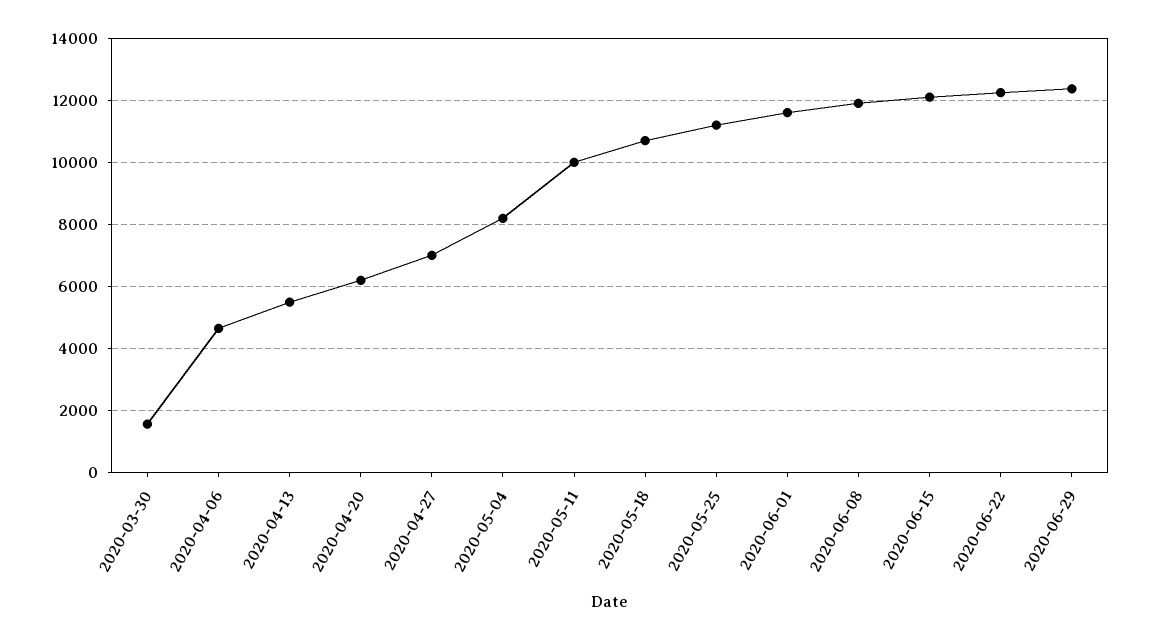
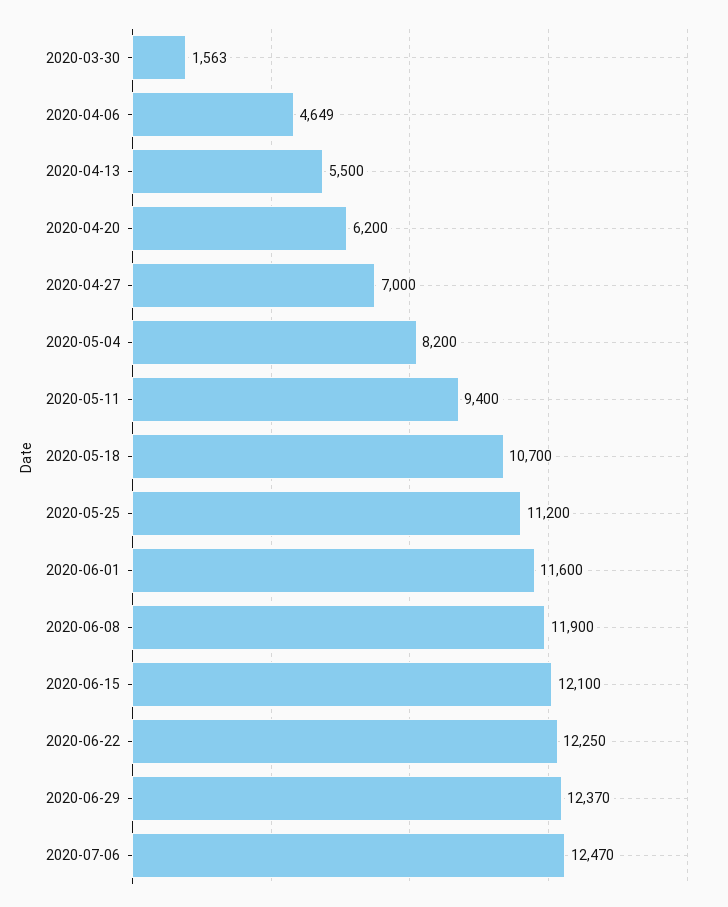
2020-05-11: 10000 -> 9400
2020-07-06: none -> 12470

